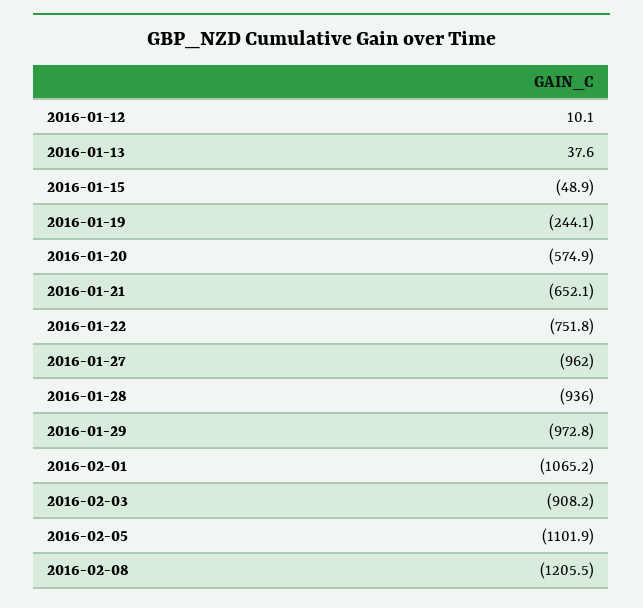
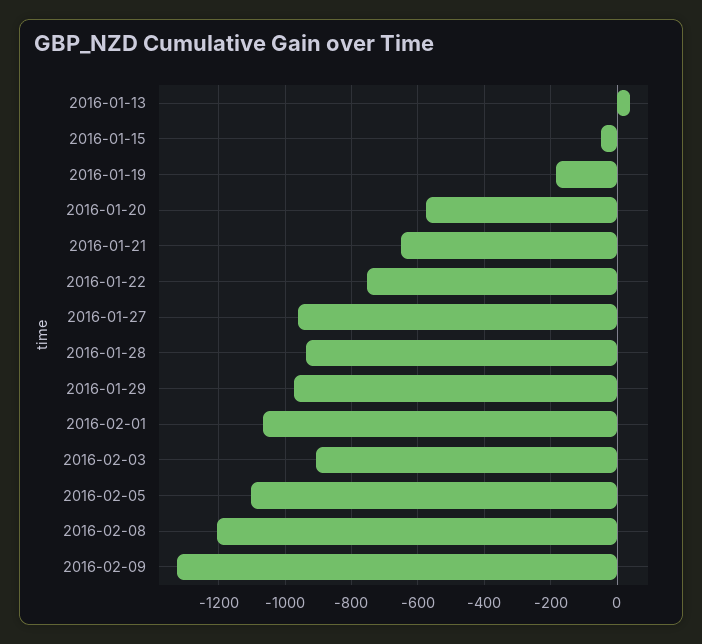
2016-01-12: 10.1 -> none
2016-01-19: -244.1 -> -180
2016-02-09: none -> -1320

